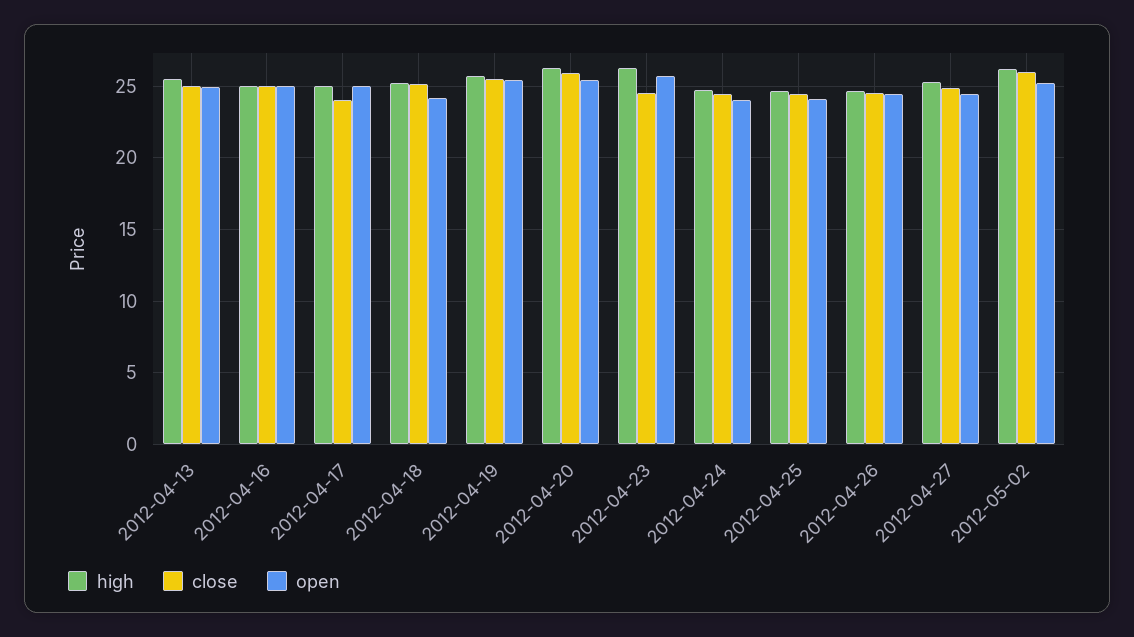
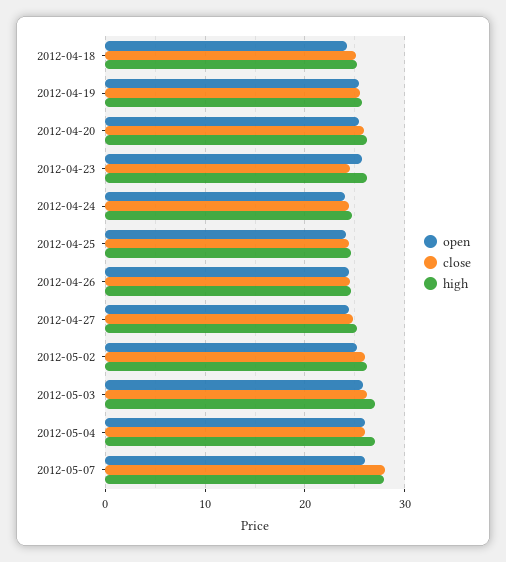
high, 2012-04-13: 25.5 -> none
close, 2012-04-13: 25 -> none
open, 2012-04-13: 25 -> none
high, 2012-04-16: 25 -> none
close, 2012-04-16: 25 -> none
open, 2012-04-16: 25 -> none
high, 2012-04-17: 25 -> none
close, 2012-04-17: 24 -> none
open, 2012-04-17: 25 -> none
open, 2012-05-03: none -> 26
close, 2012-05-03: none -> 26
high, 2012-05-03: none -> 27
open, 2012-05-04: none -> 26
close, 2012-05-04: none -> 26
high, 2012-05-04: none -> 27
open, 2012-05-07: none -> 26
close, 2012-05-07: none -> 28
high, 2012-05-07: none -> 28

